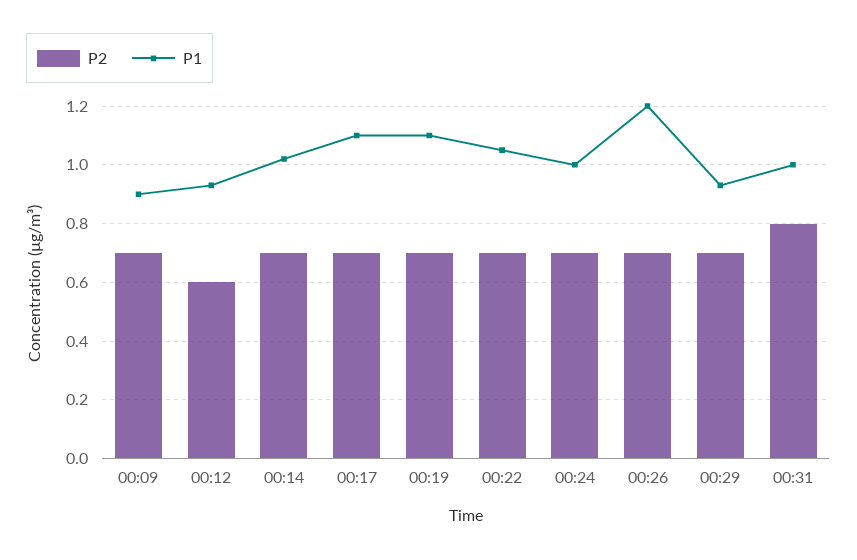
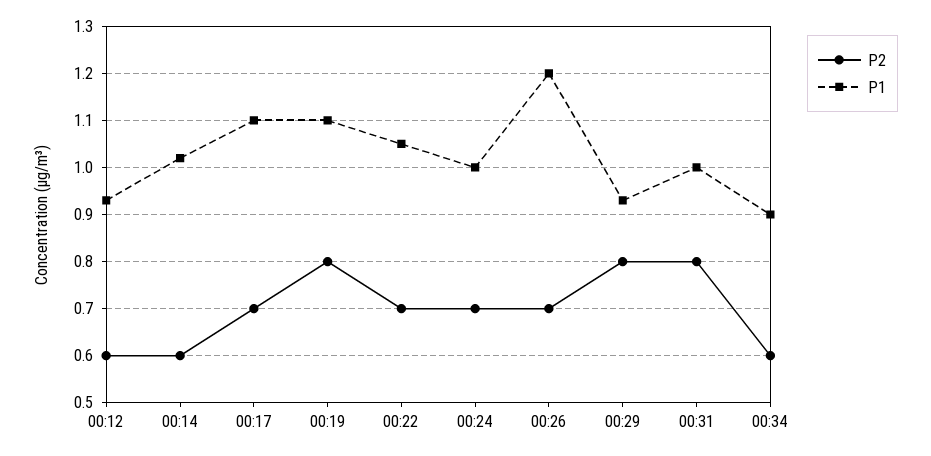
P2, 00:09: 0.7 -> none
P1, 00:09: 0.9 -> none
P2, 00:14: 0.7 -> 0.6
P2, 00:19: 0.7 -> 0.8
P2, 00:29: 0.7 -> 0.8
P2, 00:34: none -> 0.6
P1, 00:34: none -> 0.9

